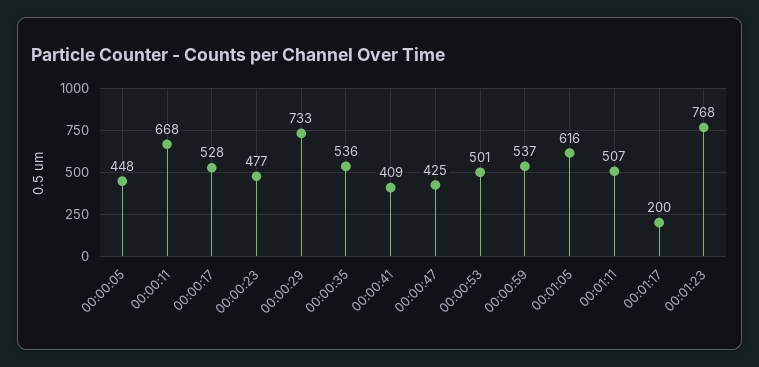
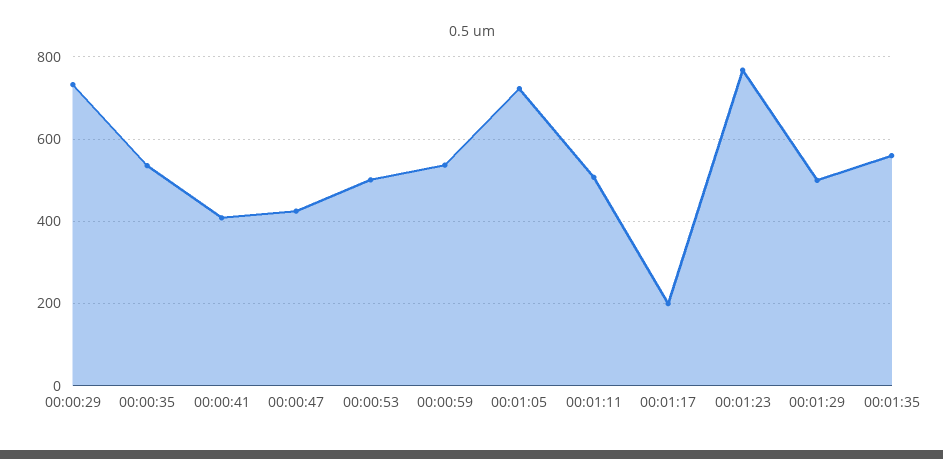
00:00:05: 448 -> none
00:00:11: 668 -> none
00:00:17: 528 -> none
00:00:23: 477 -> none
00:01:05: 616 -> 720
00:01:29: none -> 500
00:01:35: none -> 560

